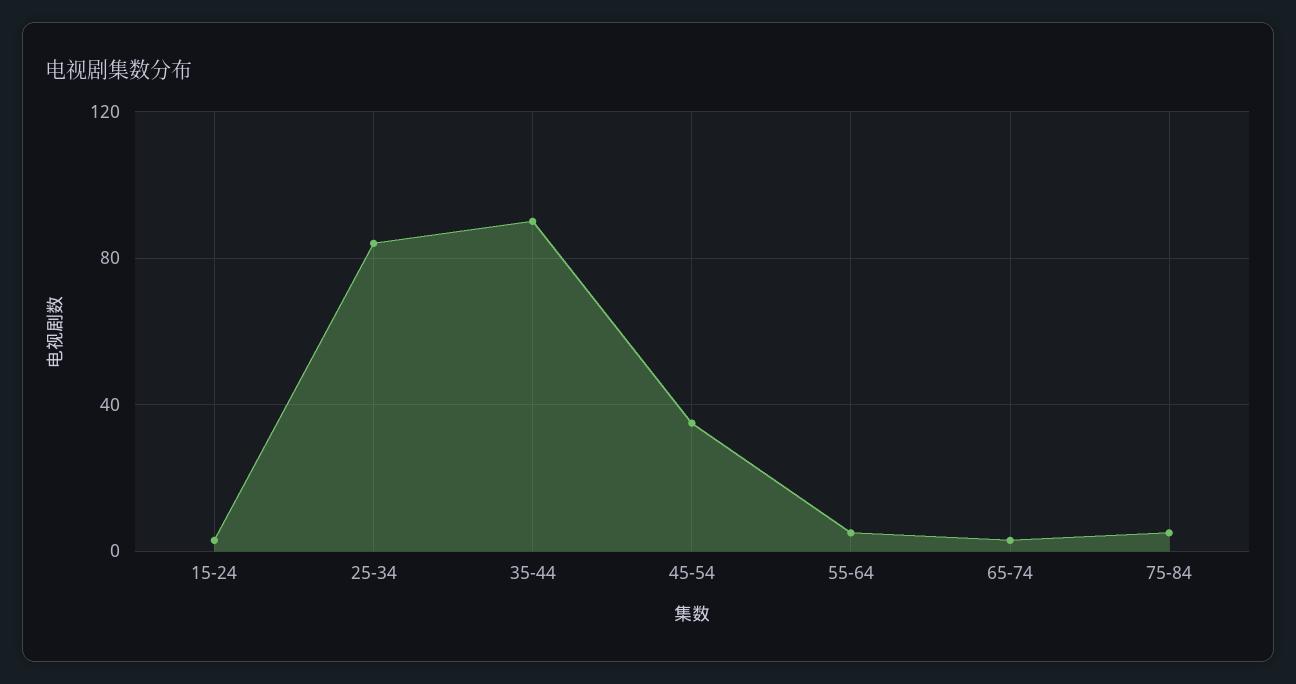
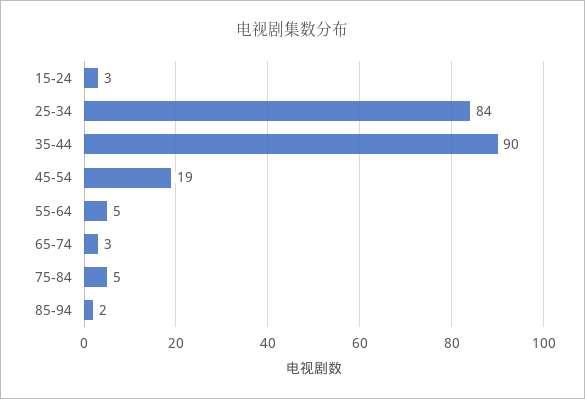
45-54: 35 -> 19
85-94: none -> 2

